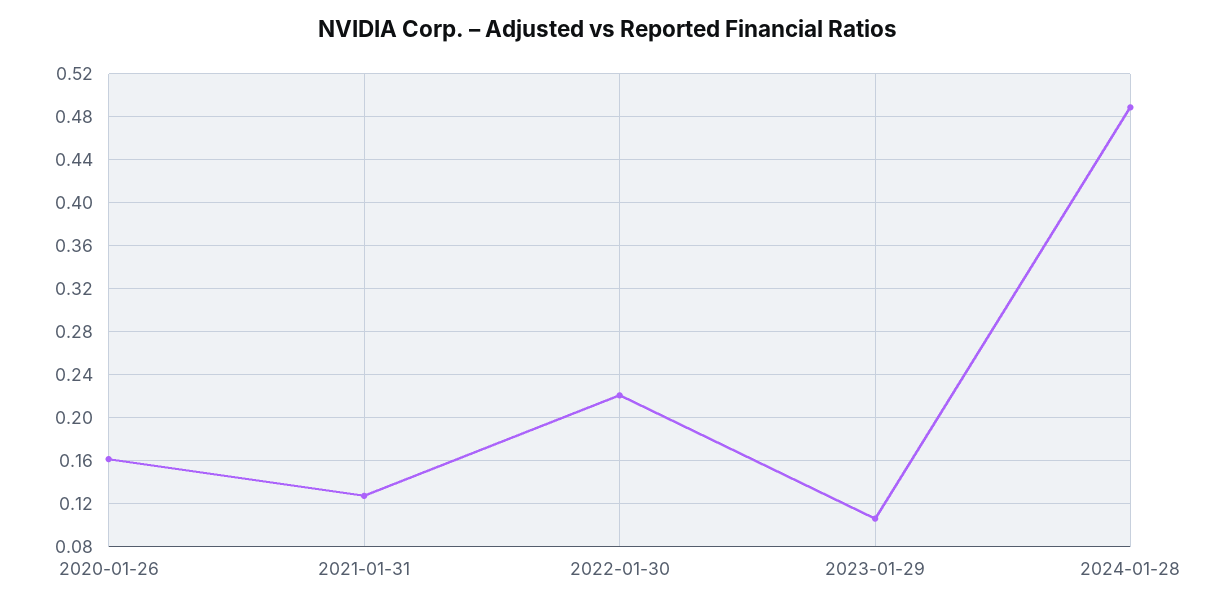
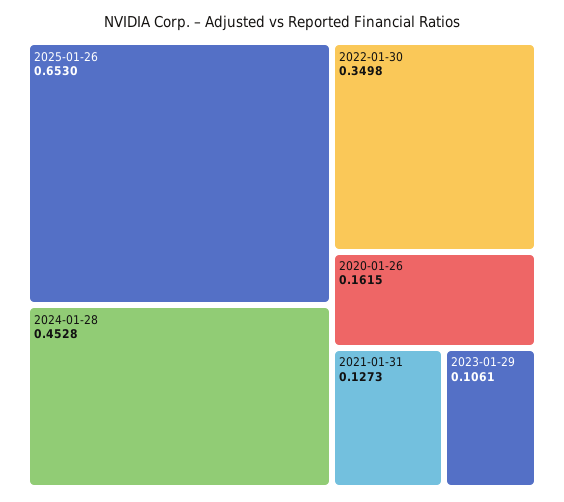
2022-01-30: 0.22 -> 0.3498
2024-01-28: 0.49 -> 0.4528
2025-01-26: none -> 0.653

